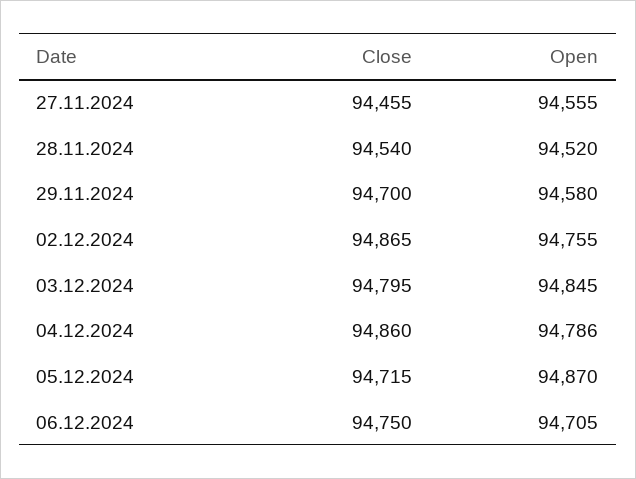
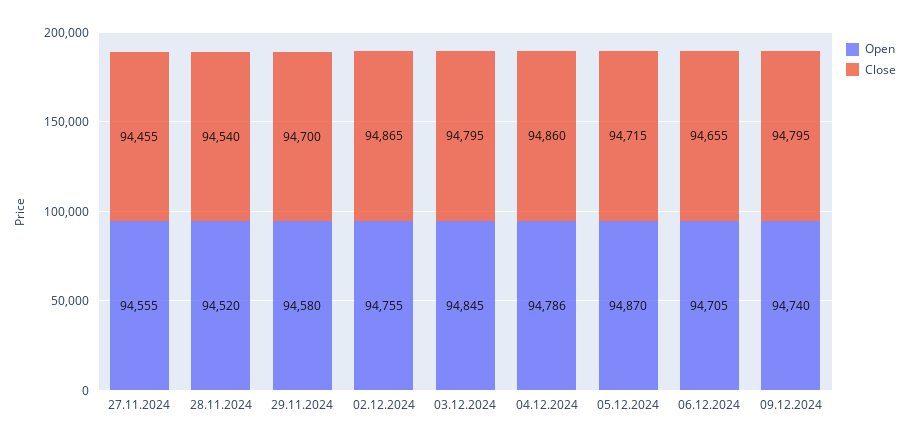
Close, 06.12.2024: 94750 -> 94655
Open, 09.12.2024: none -> 94740
Close, 09.12.2024: none -> 94795

